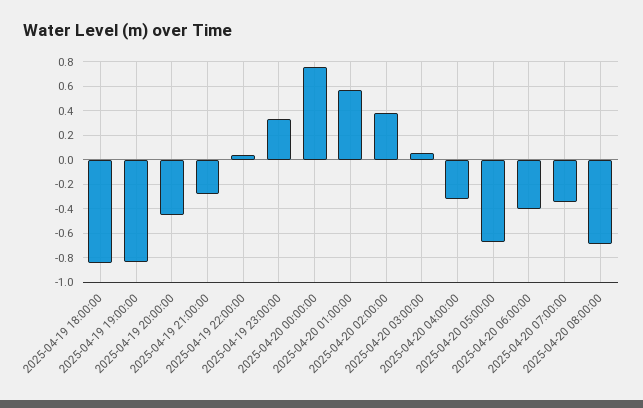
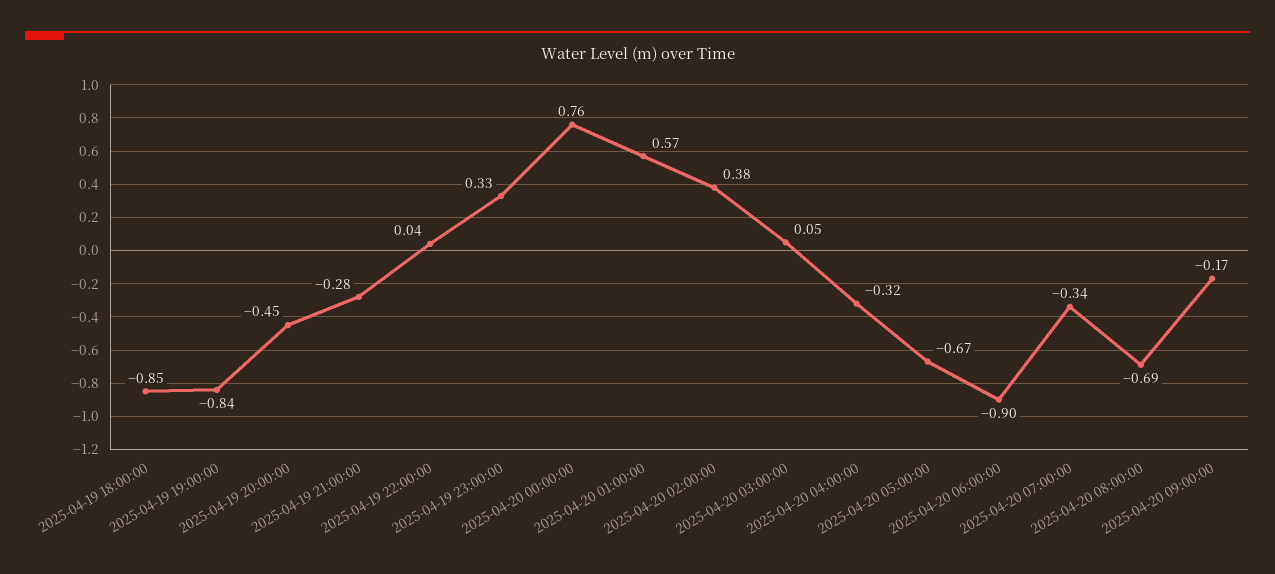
2025-04-20 06:00:00: -0.4 -> -0.9
2025-04-20 09:00:00: none -> -0.17

